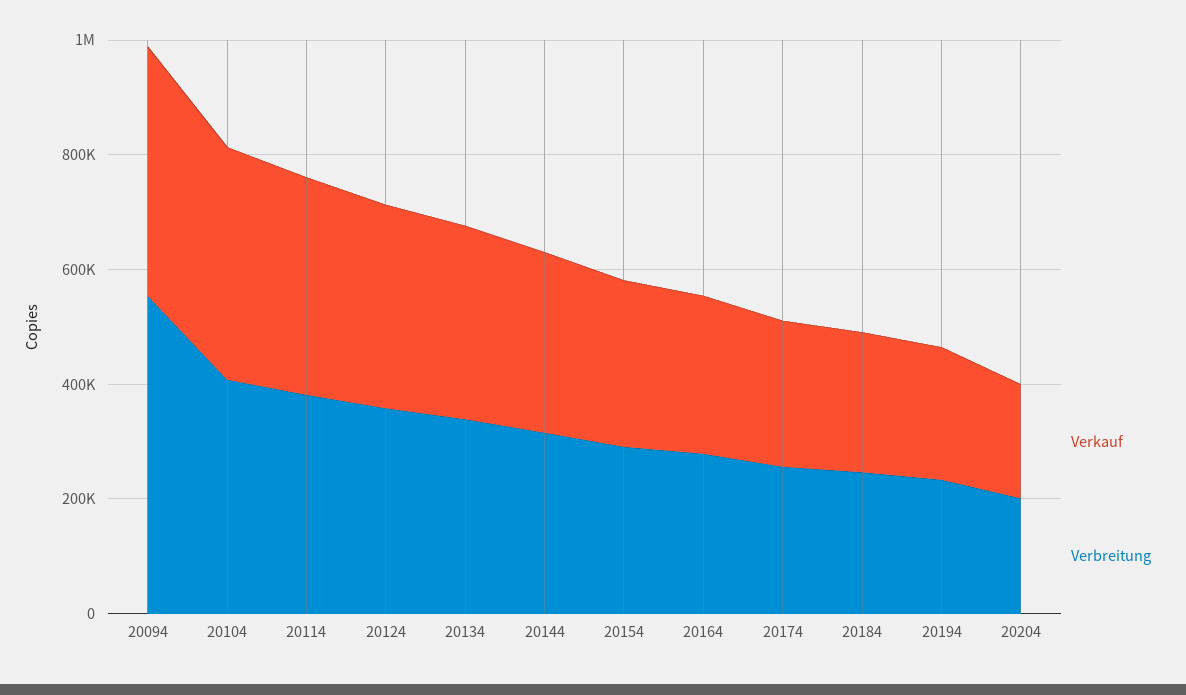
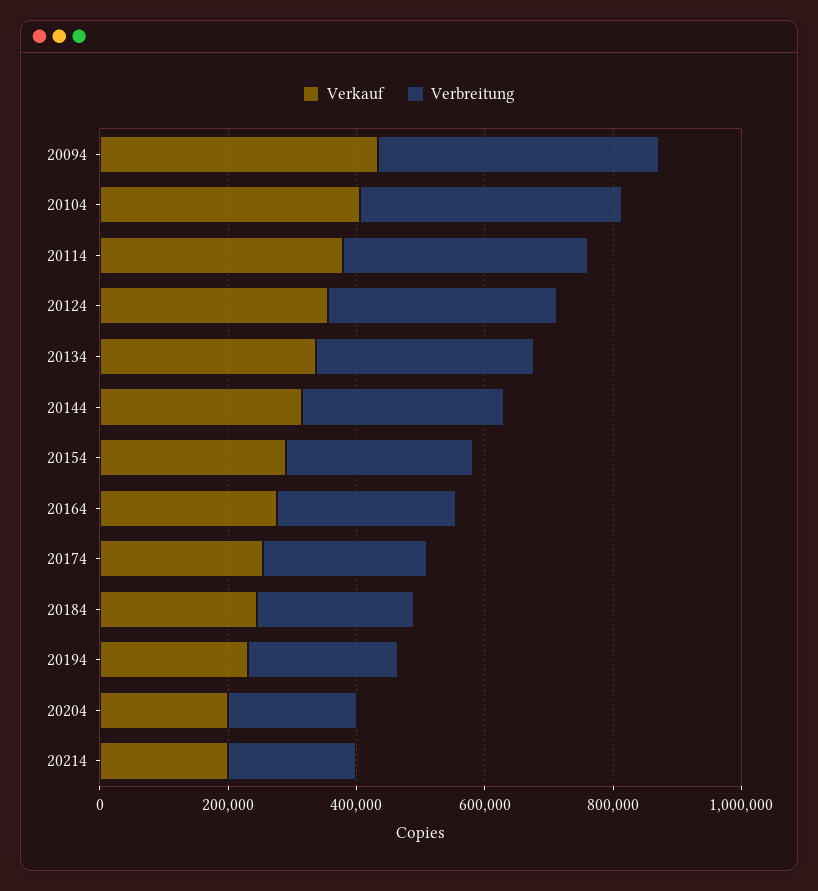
Verbreitung, 20094: 550000 -> 450000
Verkauf, 20214: none -> 200000
Verbreitung, 20214: none -> 200000

